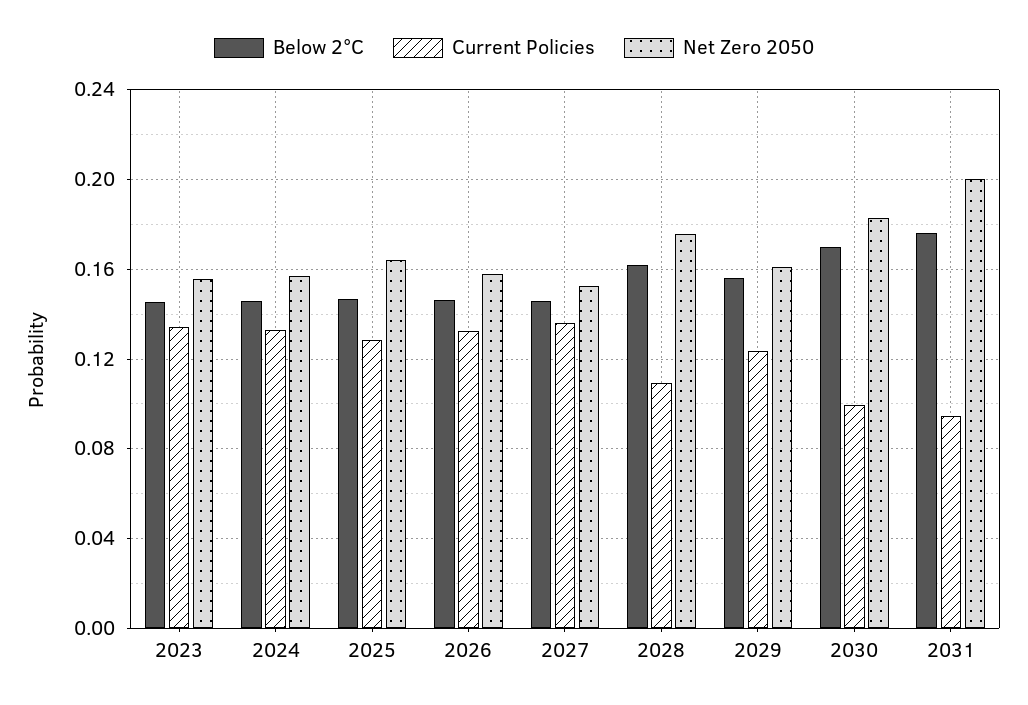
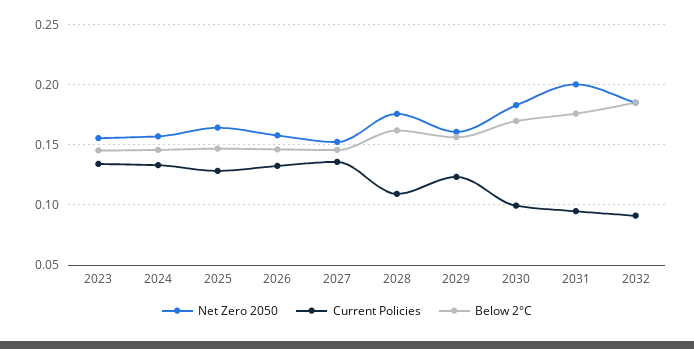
Net Zero 2050, 2032: none -> 0.185
Current Policies, 2032: none -> 0.09
Below 2°C, 2032: none -> 0.185

